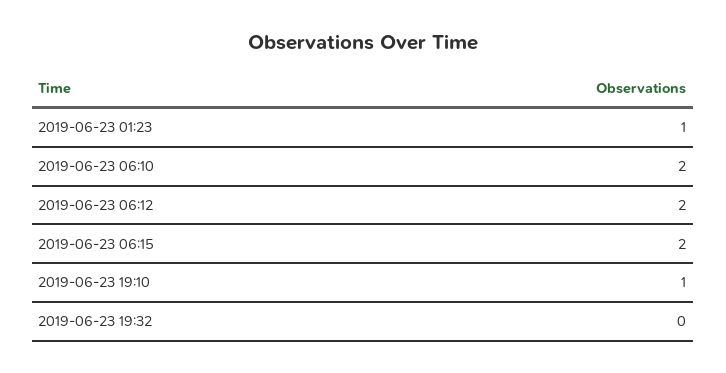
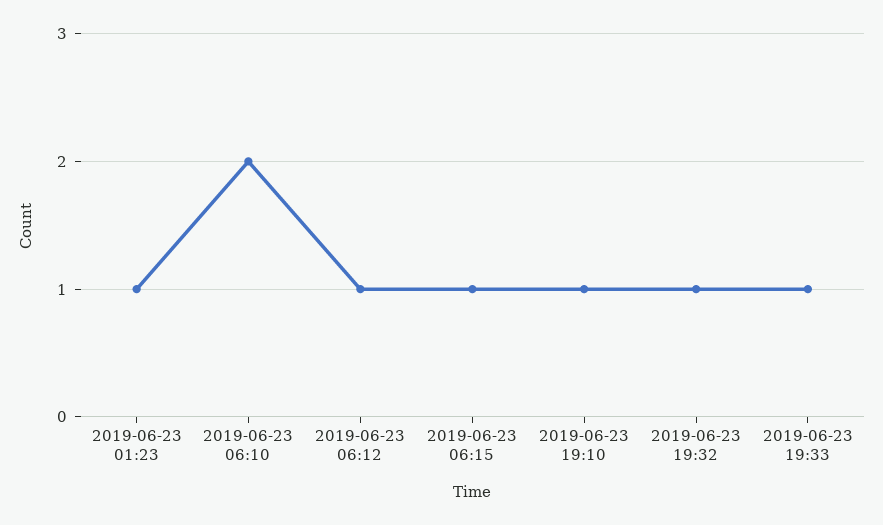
2019-06-23 06:12: 2 -> 1
2019-06-23 06:15: 2 -> 1
2019-06-23 19:32: 0 -> 1
2019-06-23 19:33: none -> 1

